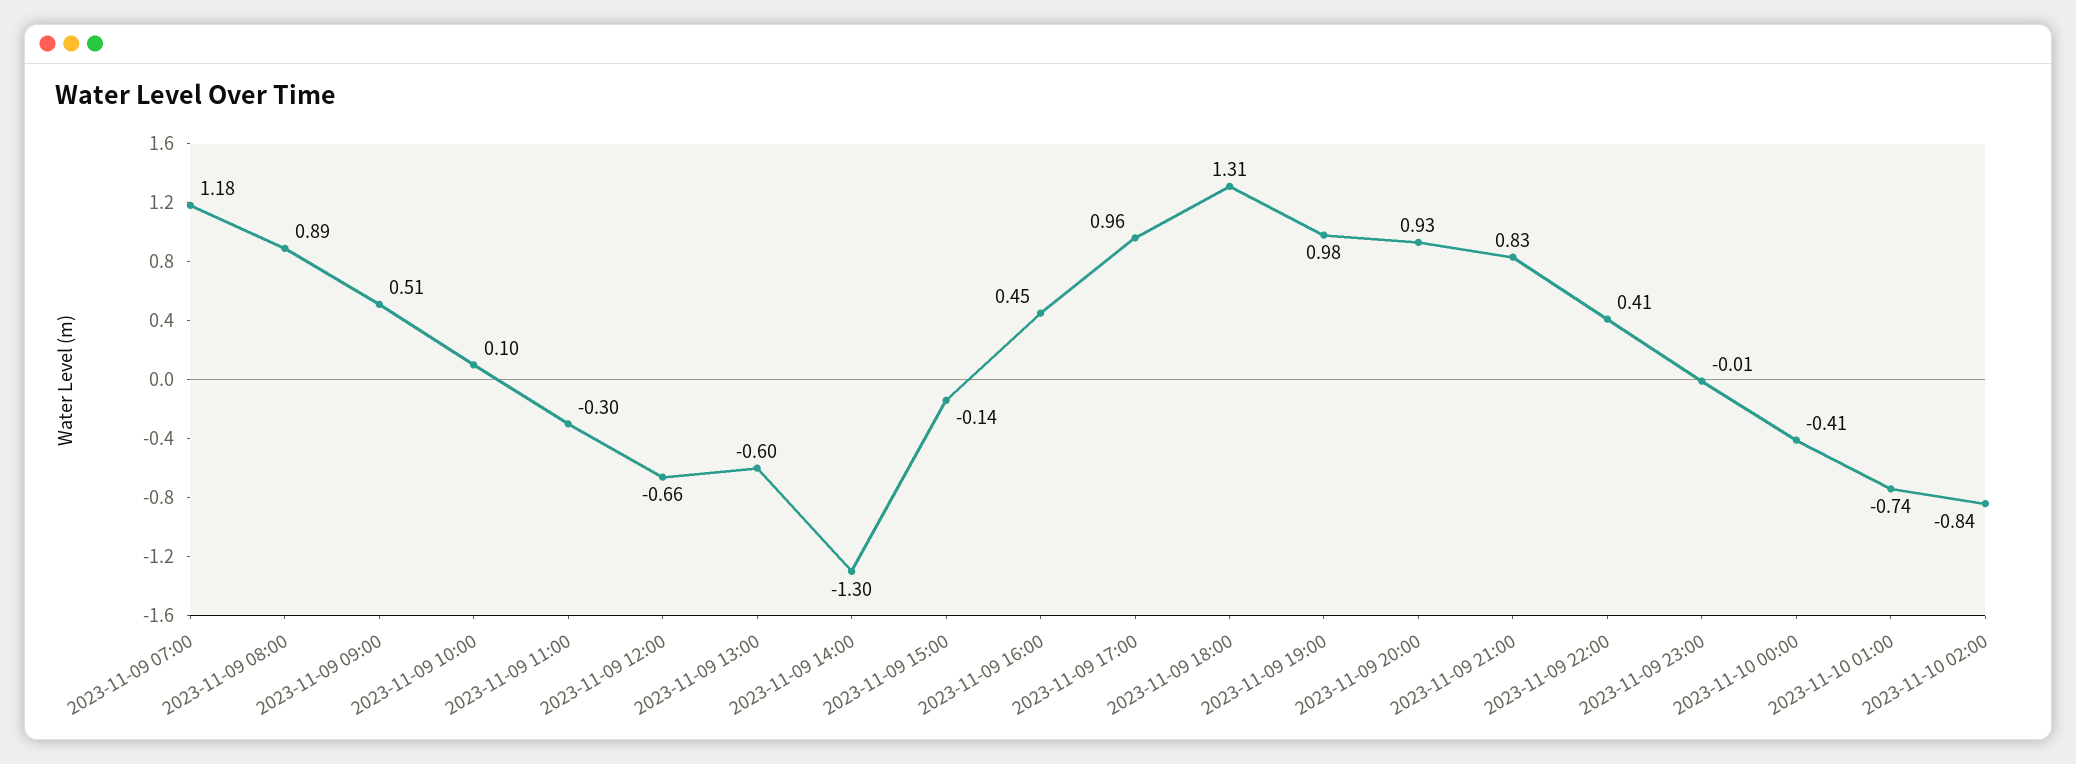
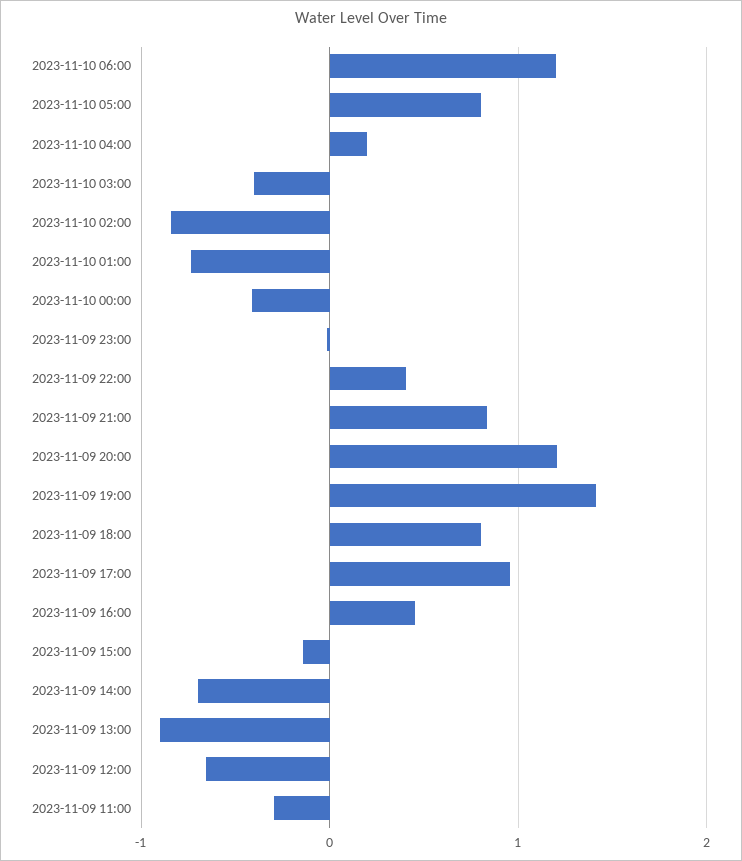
2023-11-09 07:00: 1.18 -> none
2023-11-09 08:00: 0.89 -> none
2023-11-09 09:00: 0.51 -> none
2023-11-09 10:00: 0.1 -> none
2023-11-09 13:00: -0.6 -> -0.9
2023-11-09 14:00: -1.3 -> -0.7
2023-11-09 18:00: 1.31 -> 0.8
2023-11-09 19:00: 0.98 -> 1.4
2023-11-09 20:00: 0.93 -> 1.2
2023-11-10 06:00: none -> 1.2
2023-11-10 05:00: none -> 0.8
2023-11-10 04:00: none -> 0.2
2023-11-10 03:00: none -> -0.4

